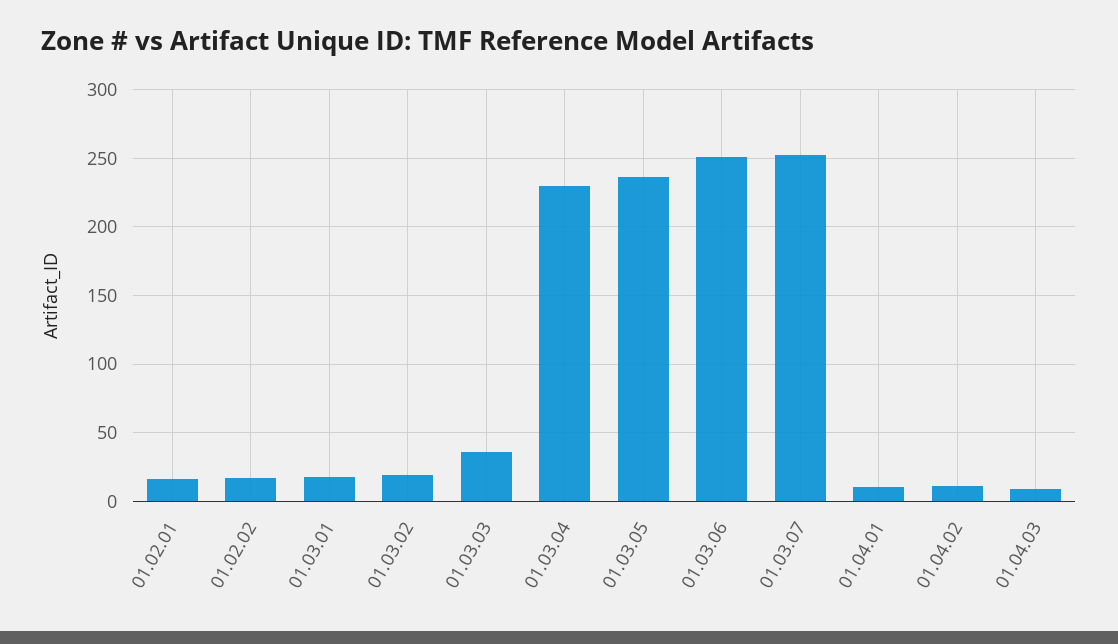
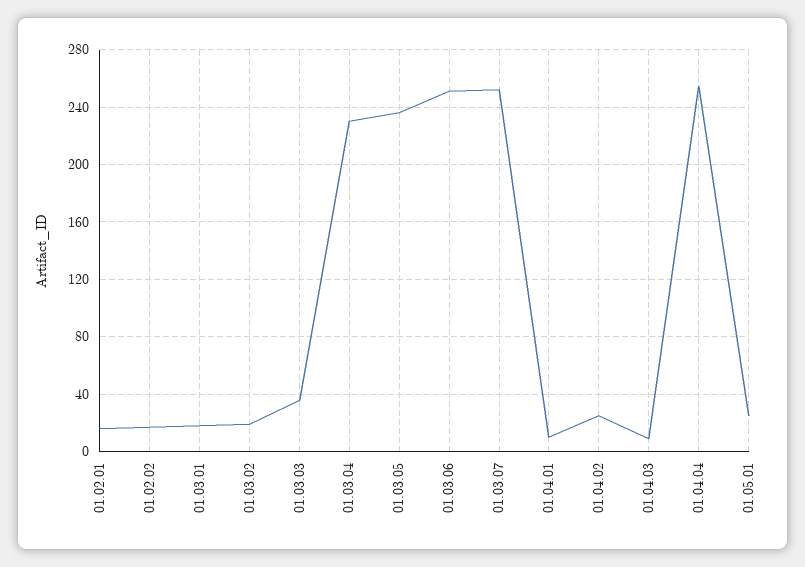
01.04.02: 10 -> 25
01.04.04: none -> 255
01.05.01: none -> 25

